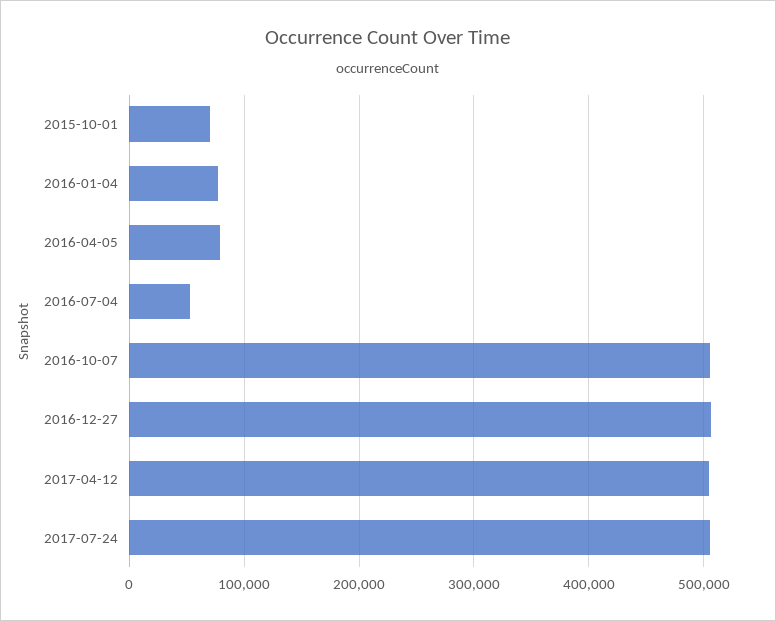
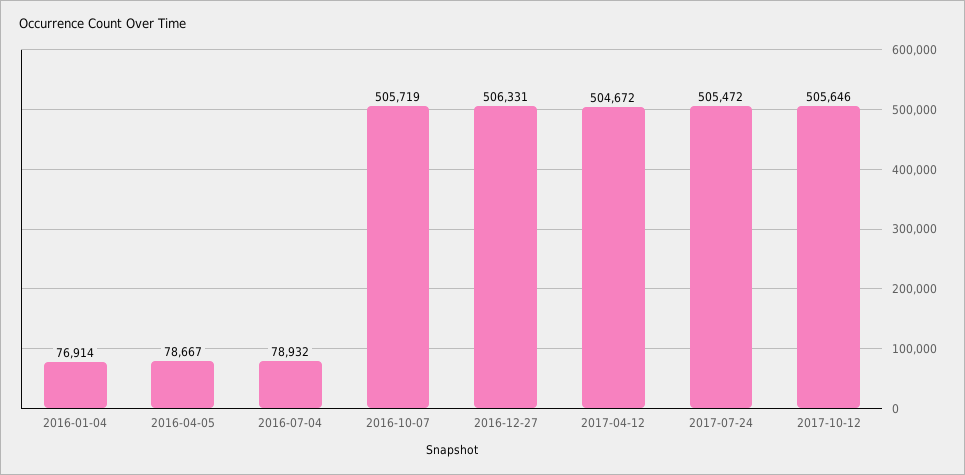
2015-10-01: 70000 -> none
2016-07-04: 50000 -> 78932
2017-10-12: none -> 505646

